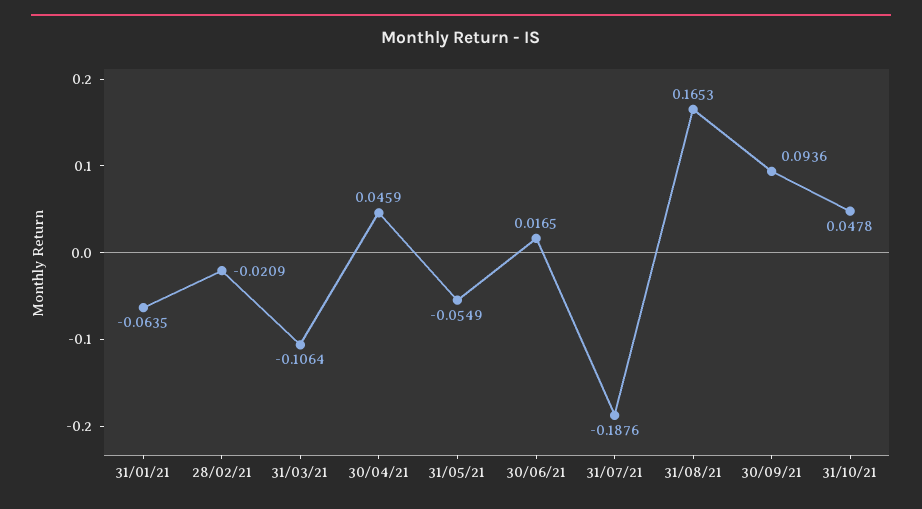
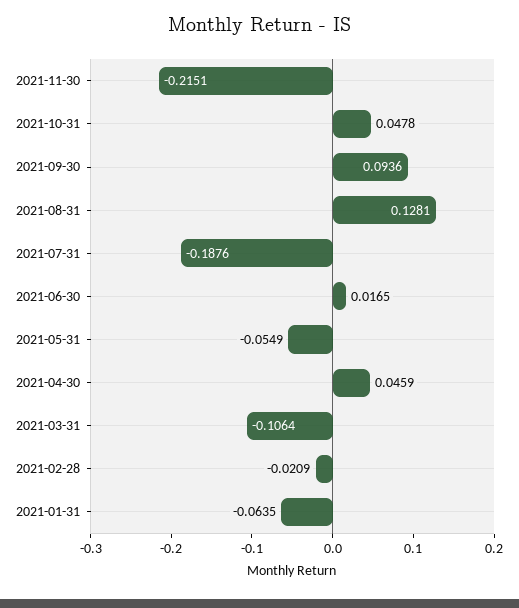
31/08/21: 0.1653 -> 0.1281
2021-11-30: none -> -0.2151

